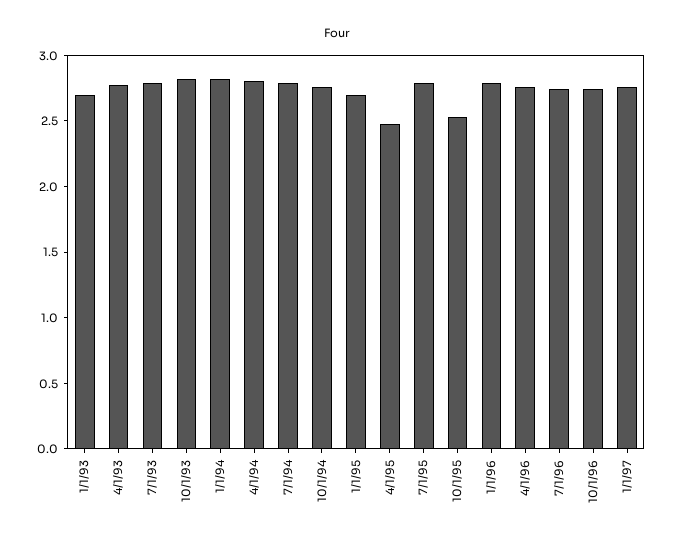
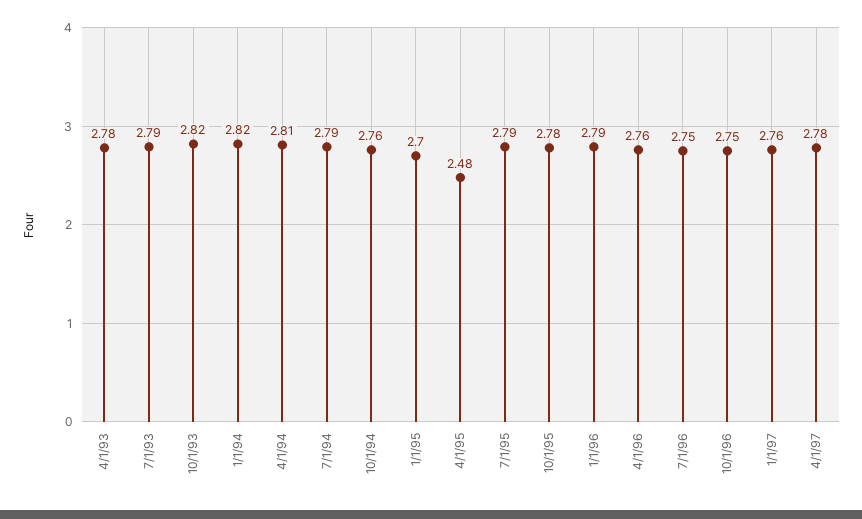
1/1/93: 2.7 -> none
10/1/95: 2.5 -> 2.78
4/1/97: none -> 2.78

